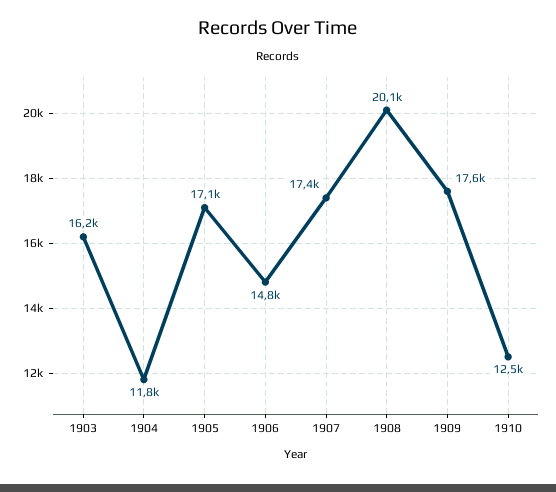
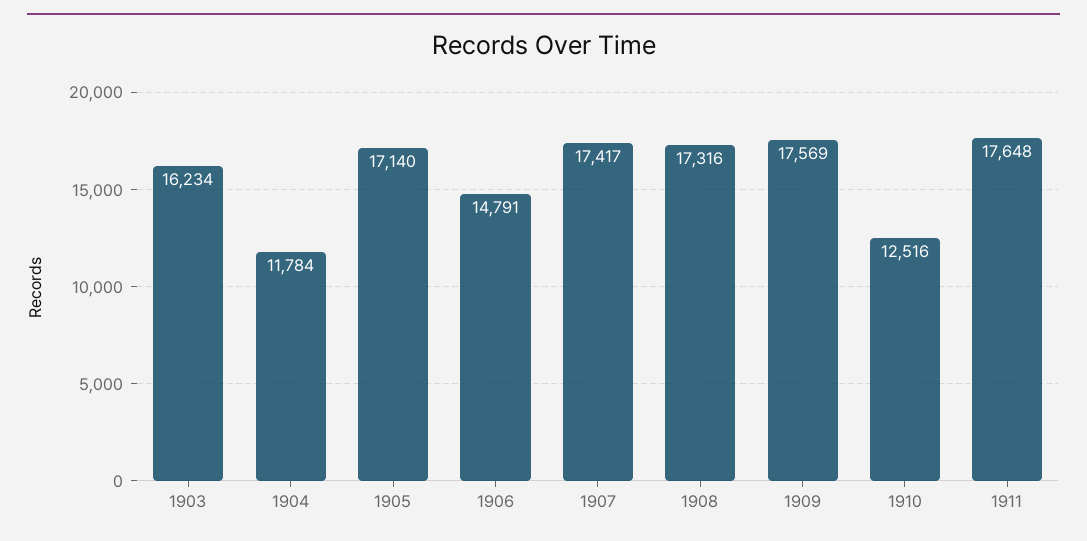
1908: 20100 -> 17316
1911: none -> 17648

